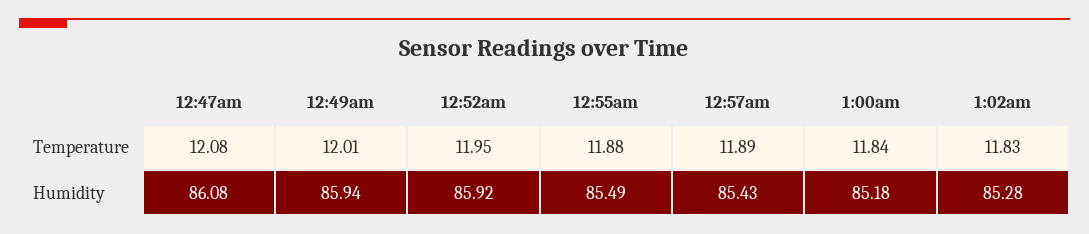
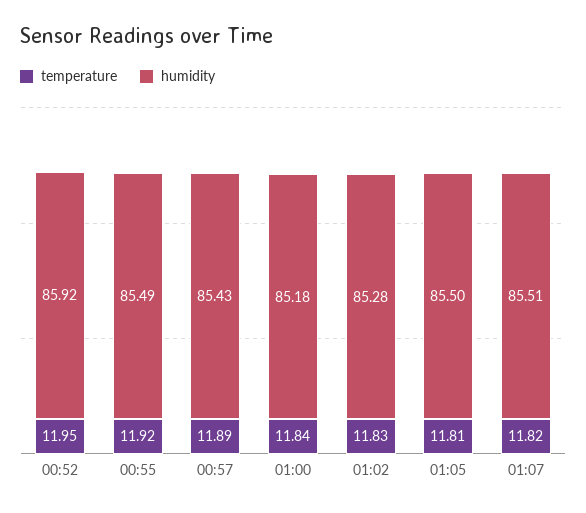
Temperature, 12:47am: 12.08 -> none
Temperature, 12:49am: 12.01 -> none
Temperature, 12:55am: 11.88 -> 11.92
Humidity, 12:47am: 86.08 -> none
Humidity, 12:49am: 85.94 -> none
Temperature, 01:05: none -> 11.81
Humidity, 01:05: none -> 85.5
Temperature, 01:07: none -> 11.82
Humidity, 01:07: none -> 85.51

